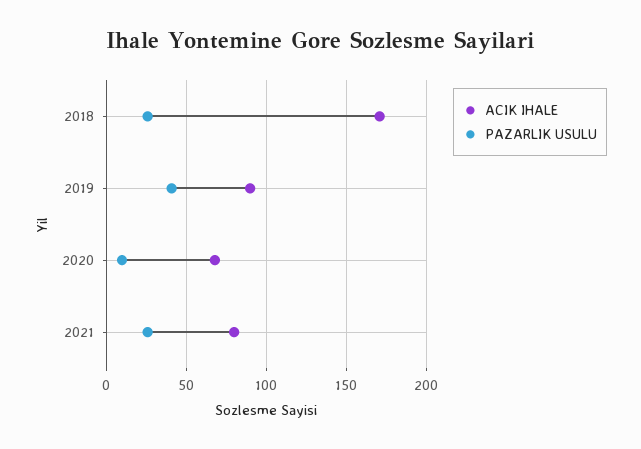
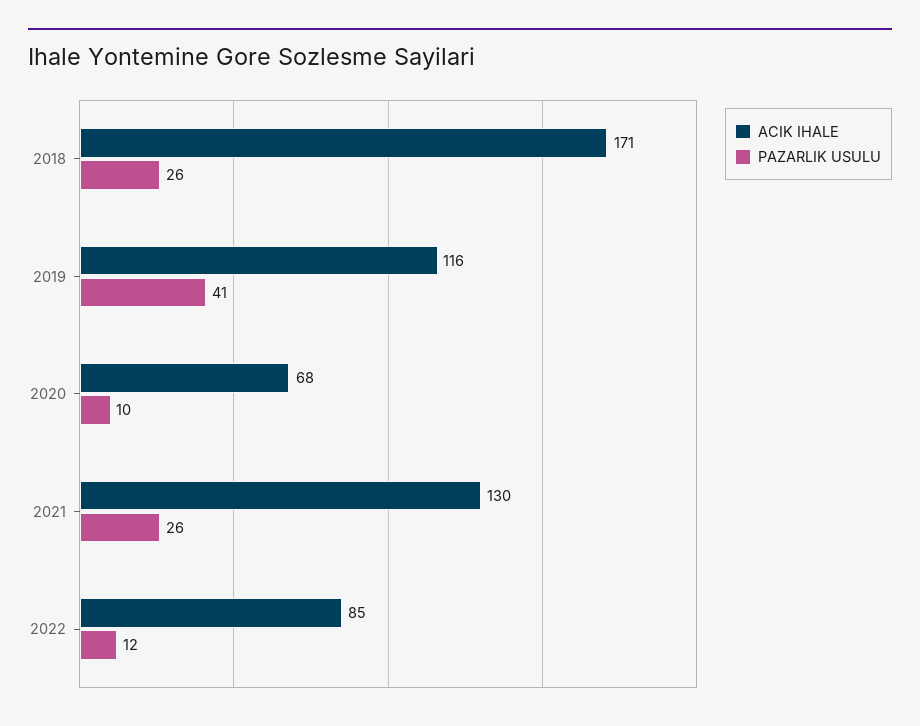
ACIK IHALE, 2019: 90 -> 116
ACIK IHALE, 2021: 80 -> 130
ACIK IHALE, 2022: none -> 85
PAZARLIK USULU, 2022: none -> 12

